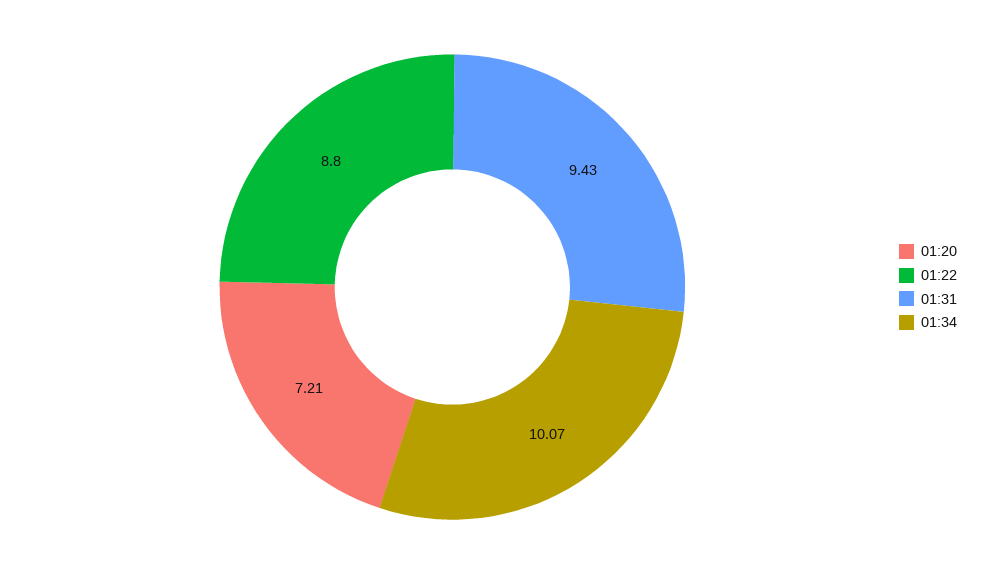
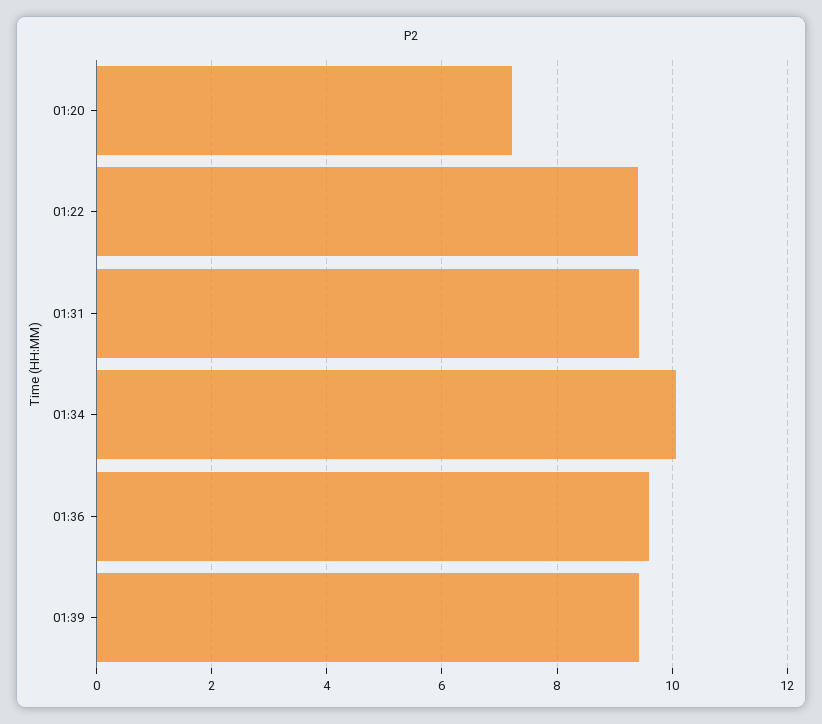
01:22: 8.8 -> 9.4
01:36: none -> 9.6
01:39: none -> 9.4

